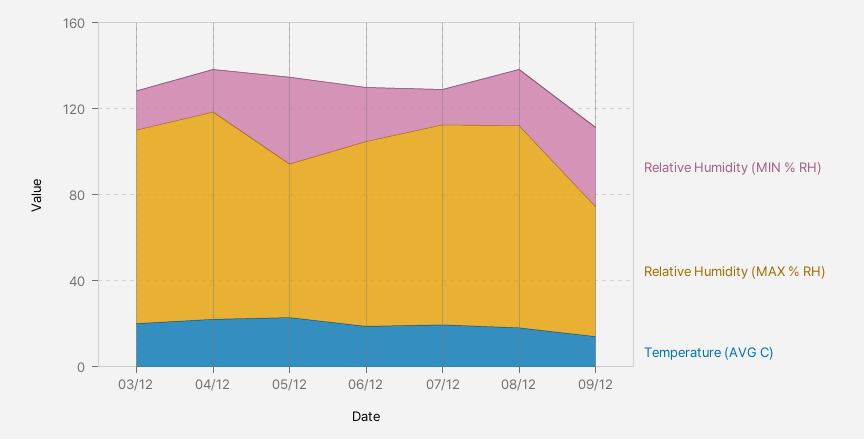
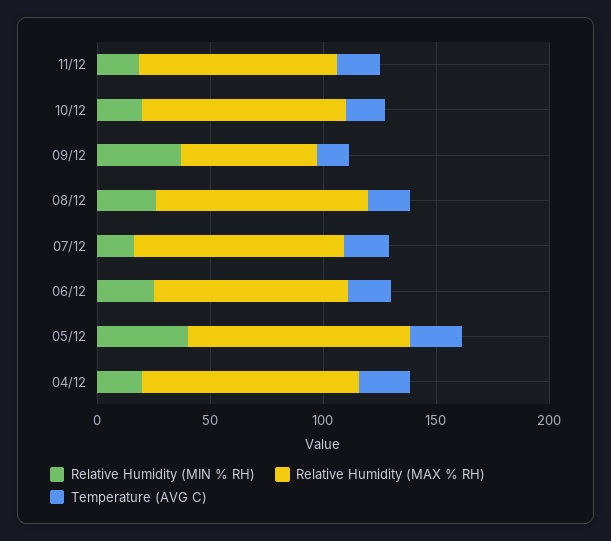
Relative Humidity (MIN % RH), 03/12: 20 -> none
Relative Humidity (MAX % RH), 03/12: 90 -> none
Temperature (AVG C), 03/12: 20 -> none
Relative Humidity (MAX % RH), 05/12: 70 -> 100
Relative Humidity (MIN % RH), 11/12: none -> 20
Relative Humidity (MAX % RH), 11/12: none -> 90
Temperature (AVG C), 11/12: none -> 20
Relative Humidity (MIN % RH), 10/12: none -> 20
Relative Humidity (MAX % RH), 10/12: none -> 90
Temperature (AVG C), 10/12: none -> 20

